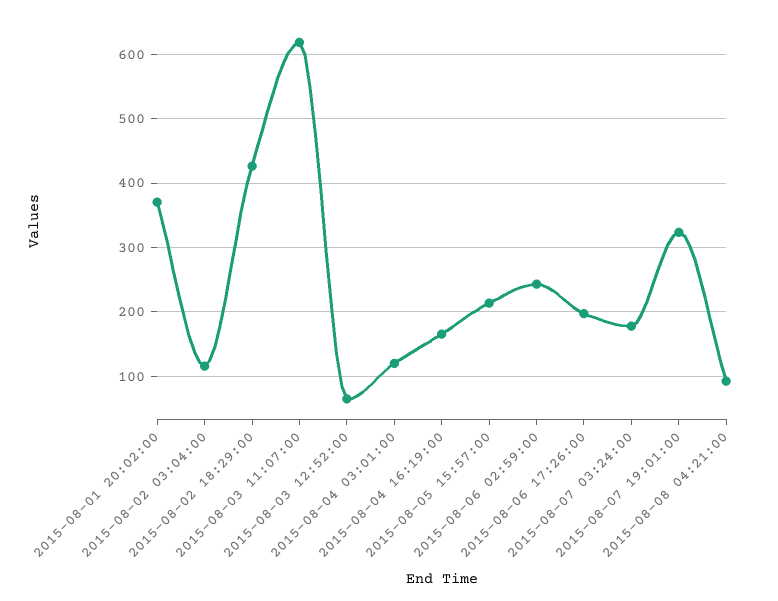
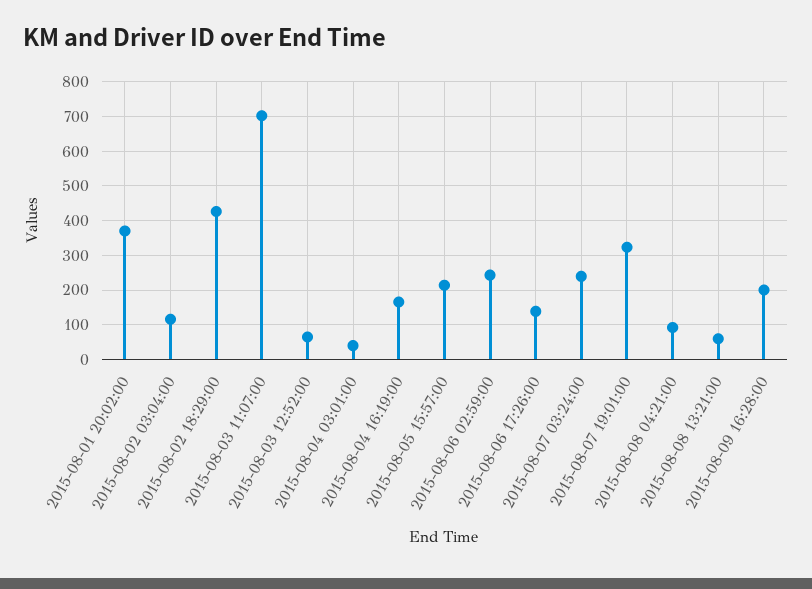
2015-08-03 11:07:00: 620 -> 700
2015-08-04 03:01:00: 120 -> 40
2015-08-06 17:26:00: 200 -> 140
2015-08-07 03:24:00: 180 -> 240
2015-08-08 13:21:00: none -> 60
2015-08-09 16:28:00: none -> 200

